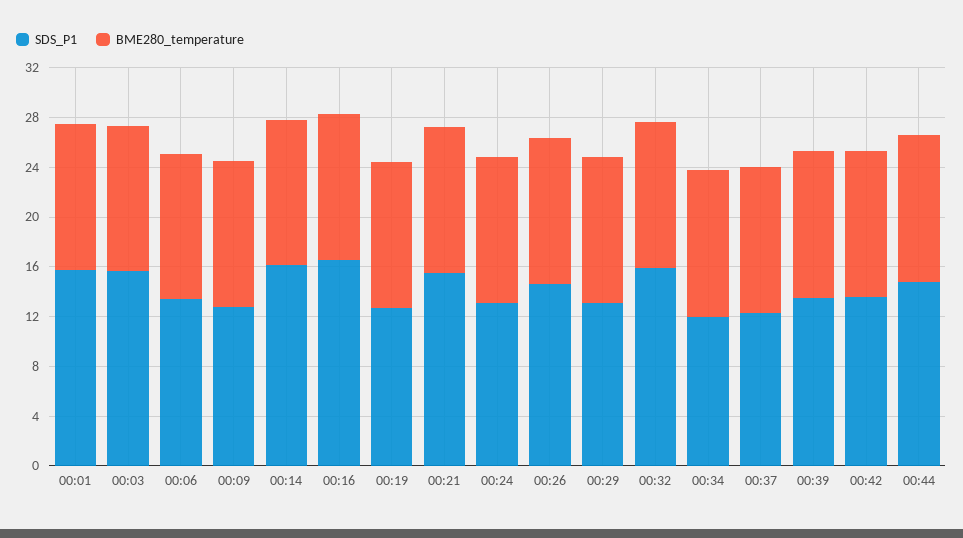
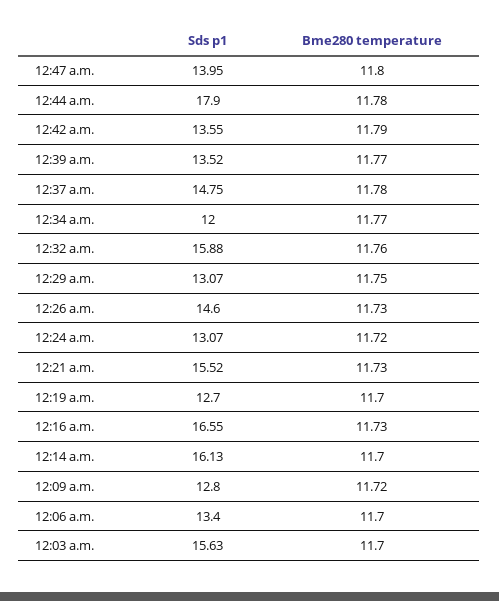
SDS_P1, 00:01: 16 -> none
BME280_temperature, 00:01: 12 -> none
SDS_P1, 00:37: 12 -> 14.75
SDS_P1, 00:44: 15 -> 17.9
SDS_P1, 12:47 a.m.: none -> 13.95
BME280_temperature, 12:47 a.m.: none -> 11.8

